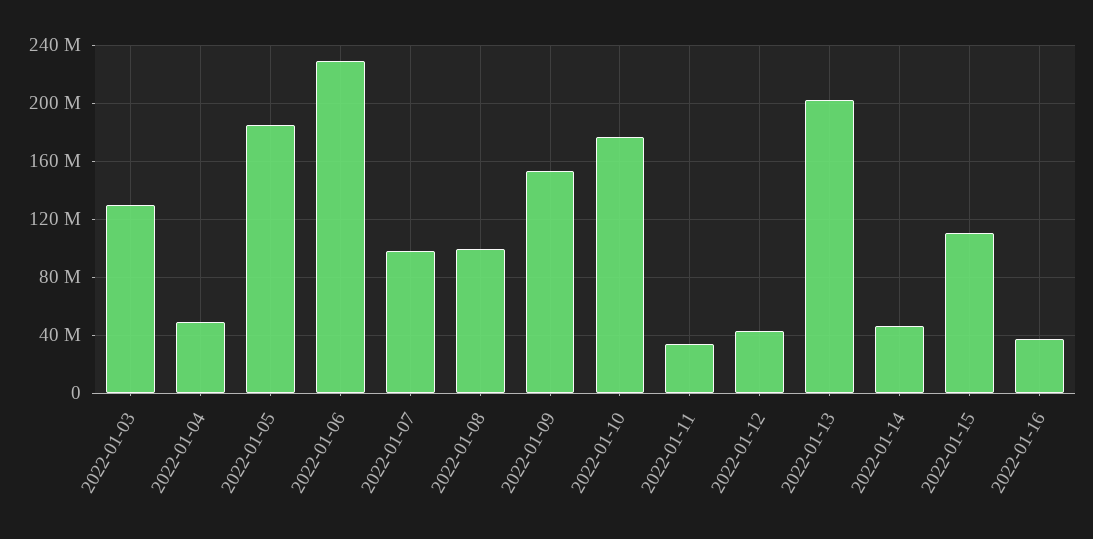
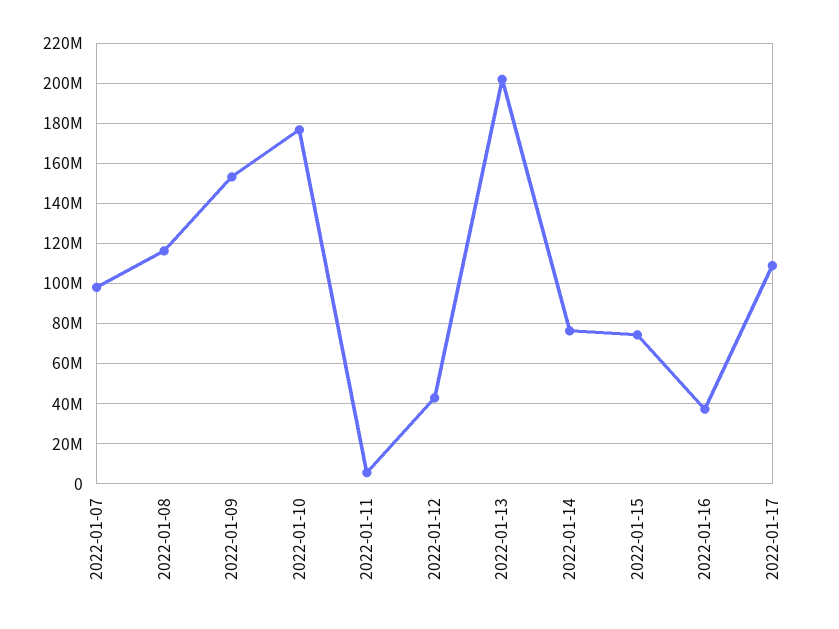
2022-01-03: 130000000 -> none
2022-01-04: 50000000 -> none
2022-01-05: 185000000 -> none
2022-01-06: 230000000 -> none
2022-01-08: 100000000 -> 115000000
2022-01-11: 35000000 -> 5000000
2022-01-14: 45000000 -> 75000000
2022-01-15: 110000000 -> 75000000
2022-01-17: none -> 110000000

